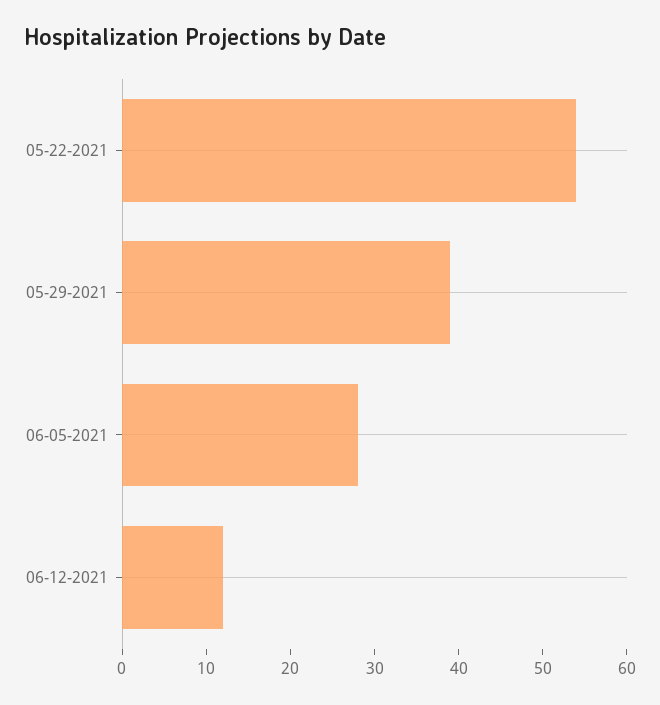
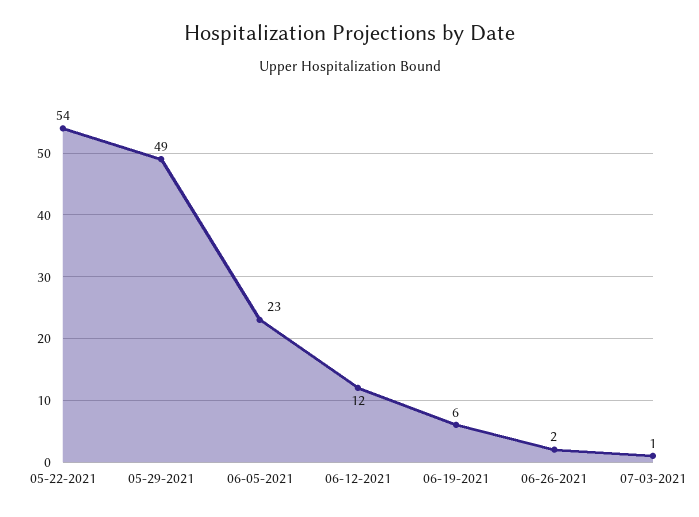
05-29-2021: 39 -> 49
06-05-2021: 28 -> 23
06-19-2021: none -> 6
06-26-2021: none -> 2
07-03-2021: none -> 1

